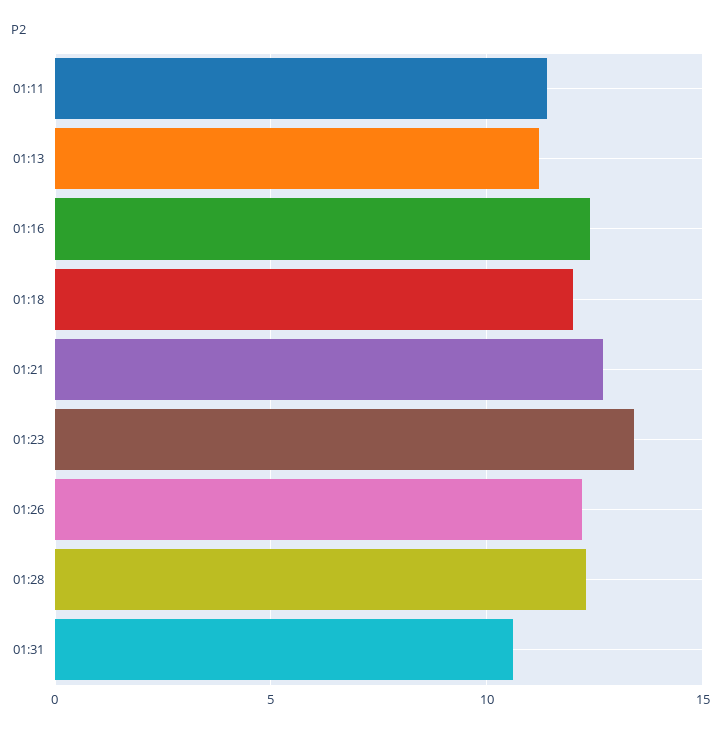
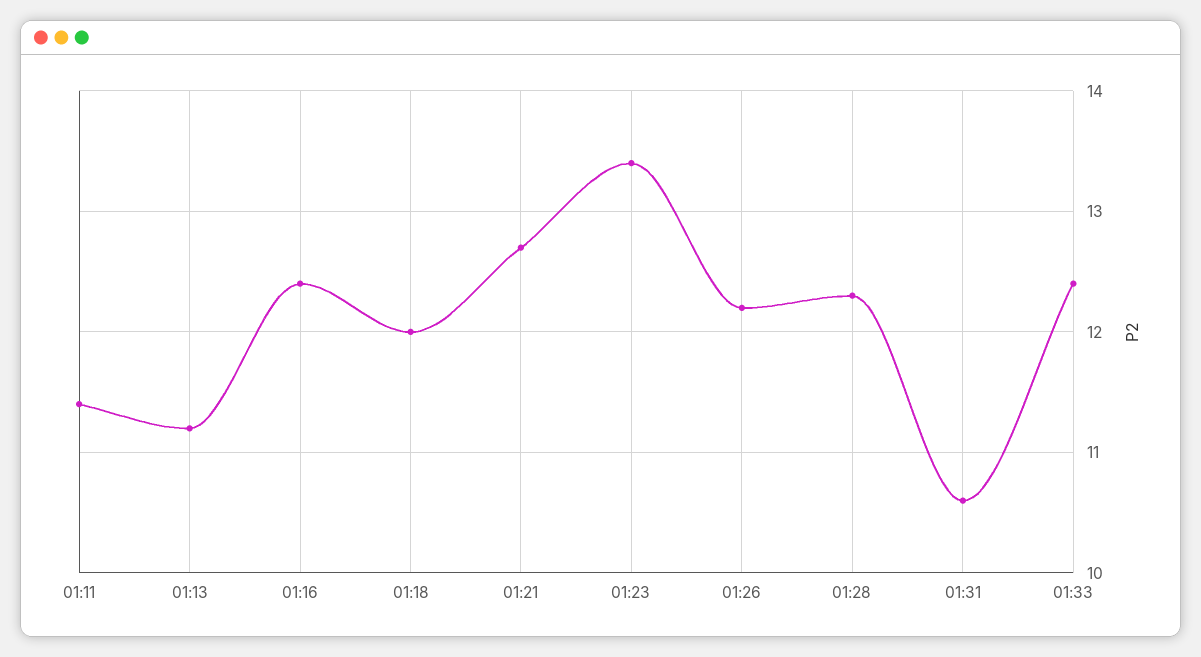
01:33: none -> 12.4

